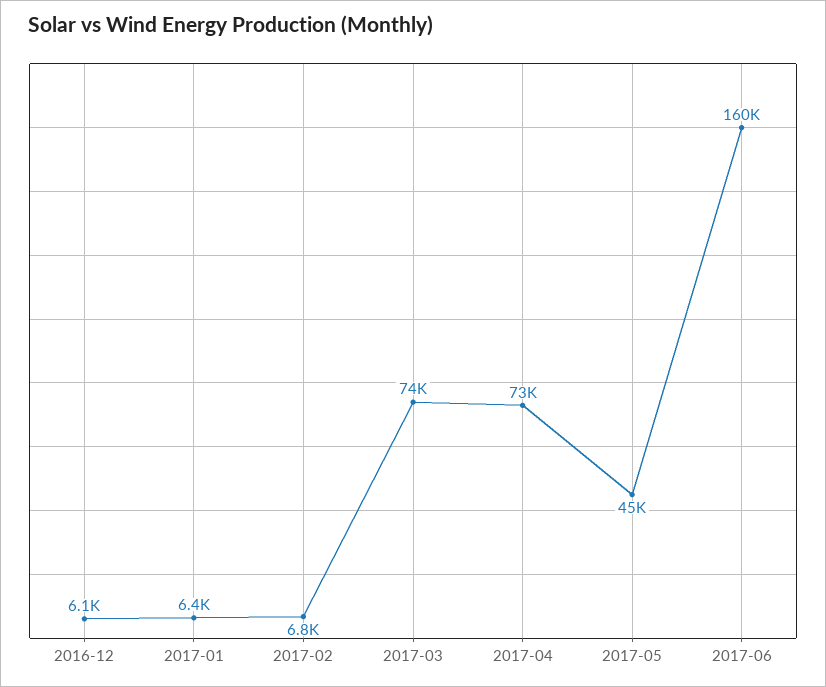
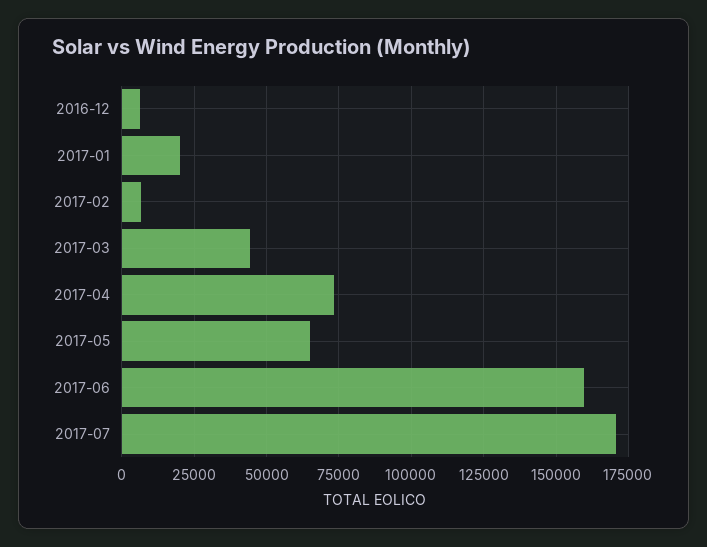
2017-01: 6400 -> 20000
2017-03: 74000 -> 45000
2017-05: 45000 -> 65000
2017-07: none -> 170000

